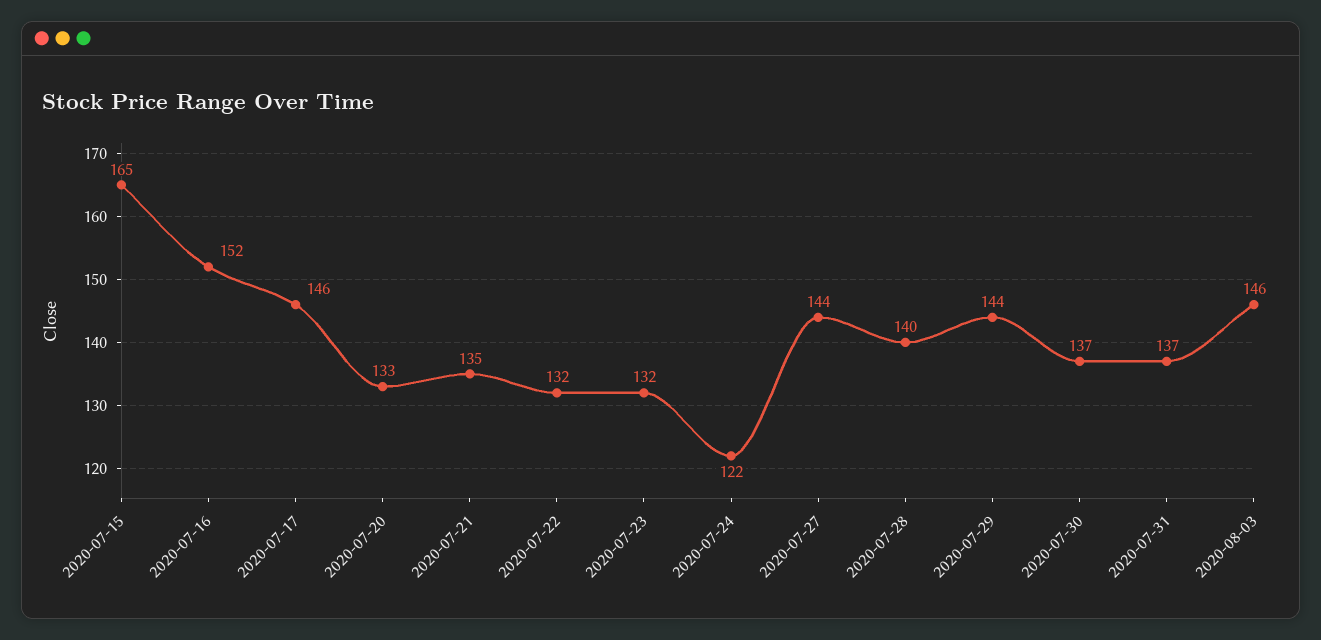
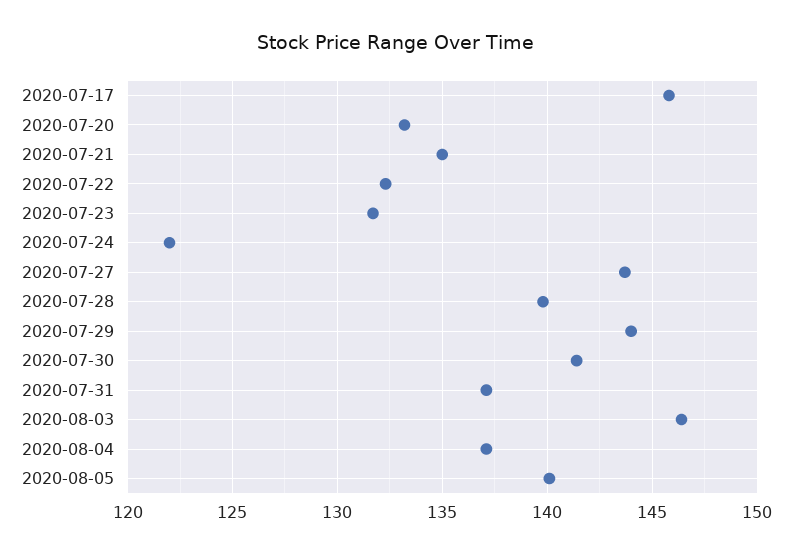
2020-07-15: 165 -> none
2020-07-16: 152 -> none
2020-07-30: 137 -> 141.5
2020-08-04: none -> 137
2020-08-05: none -> 140

